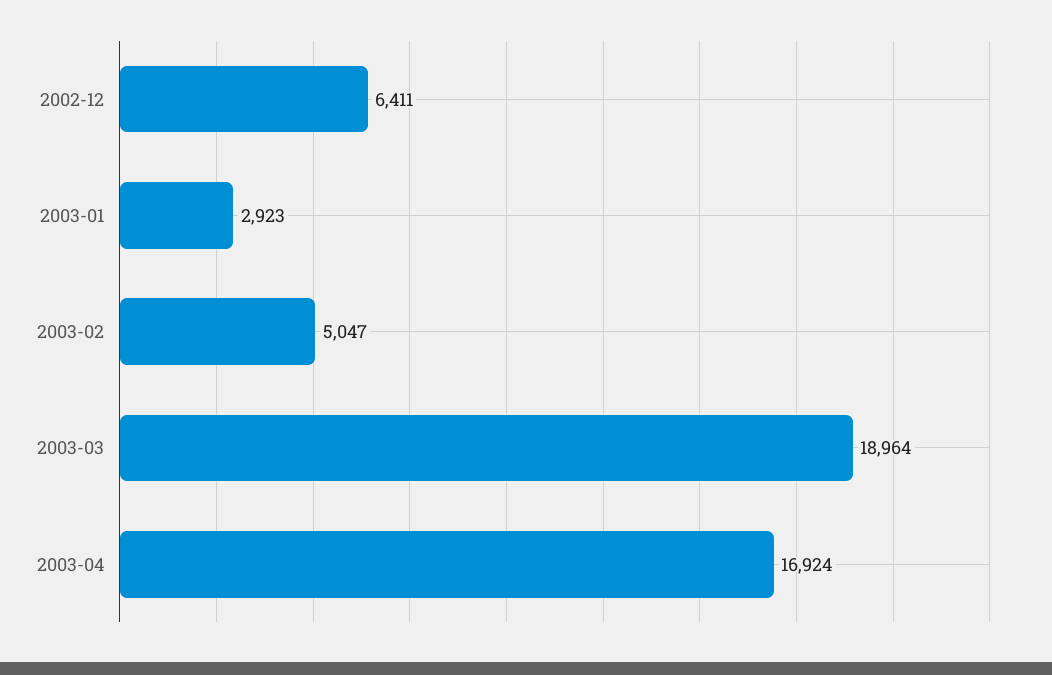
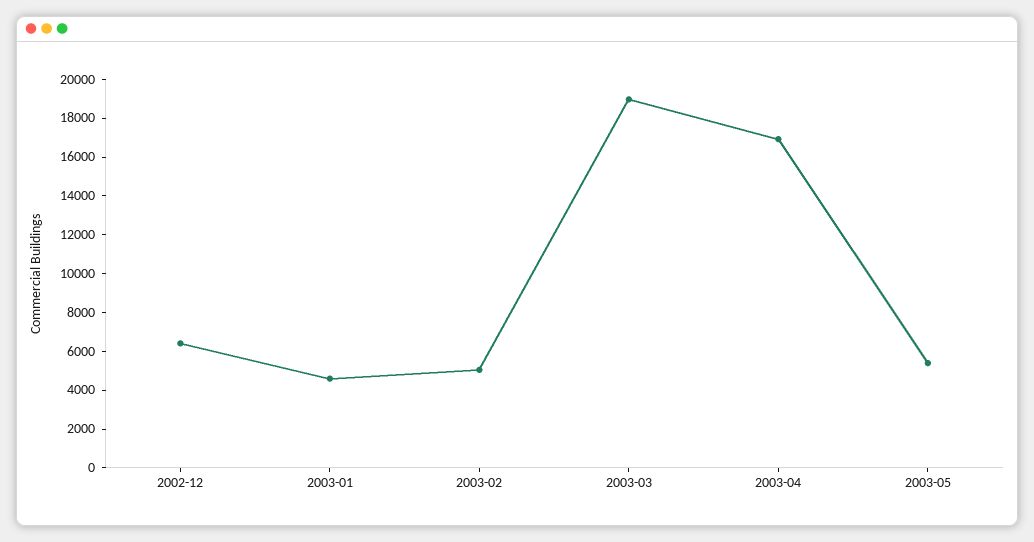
2003-01: 2923 -> 4500
2003-05: none -> 5500

